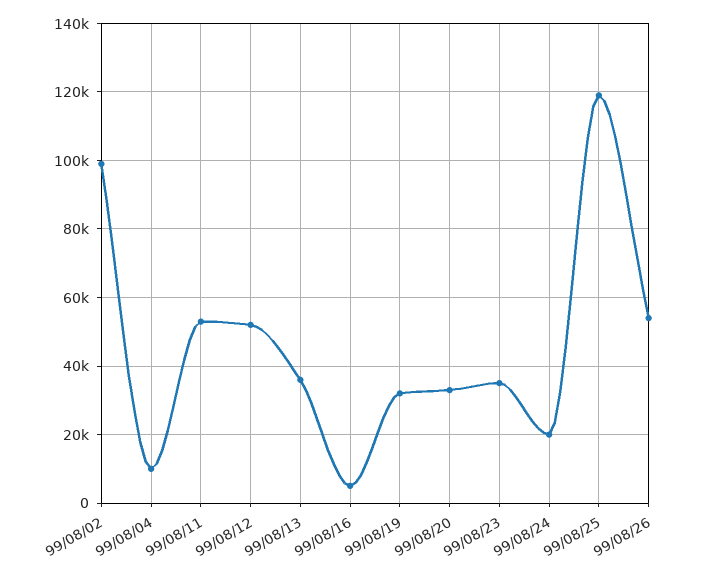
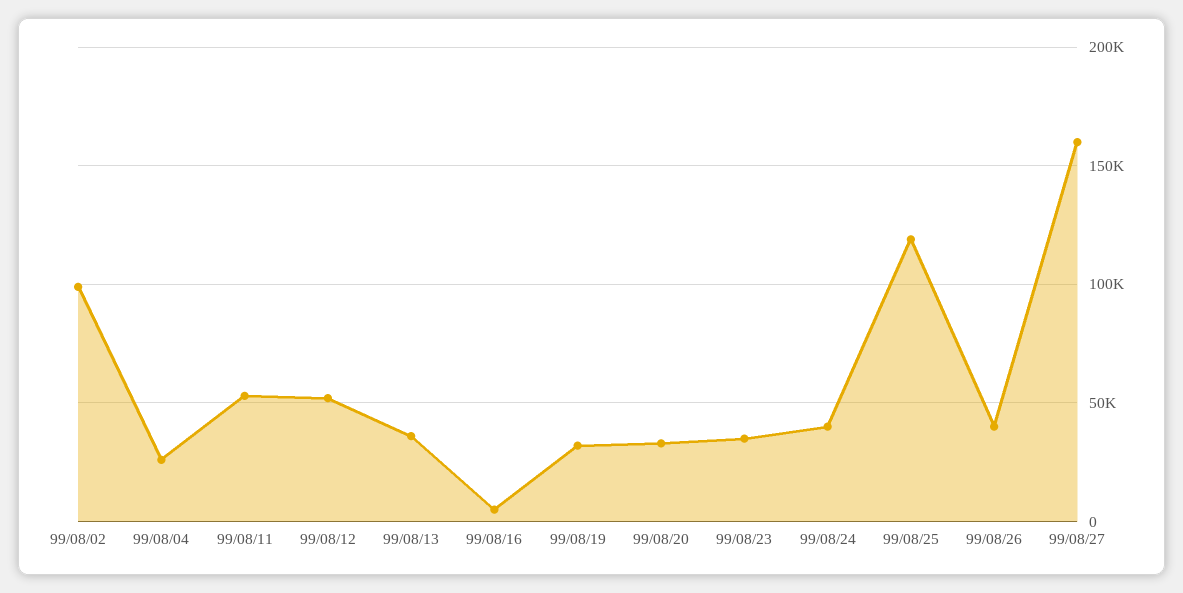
99/08/04: 10000 -> 25000
99/08/24: 20000 -> 40000
99/08/26: 54000 -> 40000
99/08/27: none -> 160000

